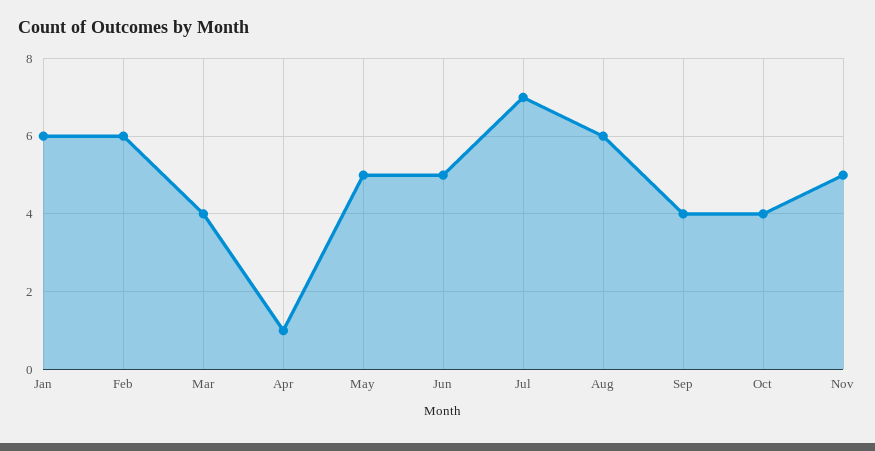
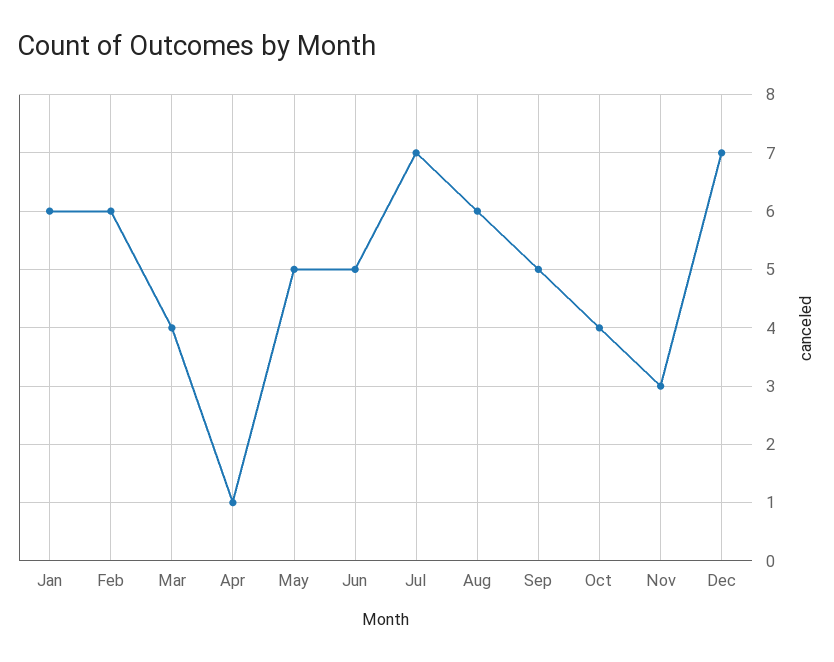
Sep: 4 -> 5
Nov: 5 -> 3
Dec: none -> 7

